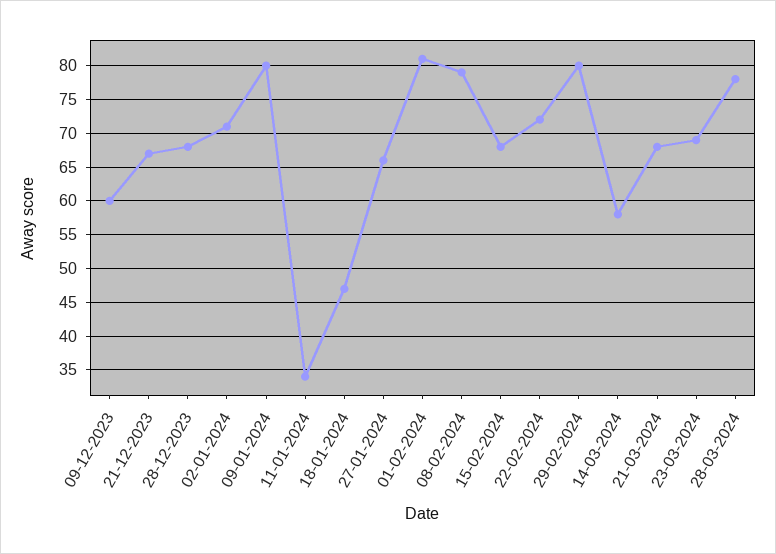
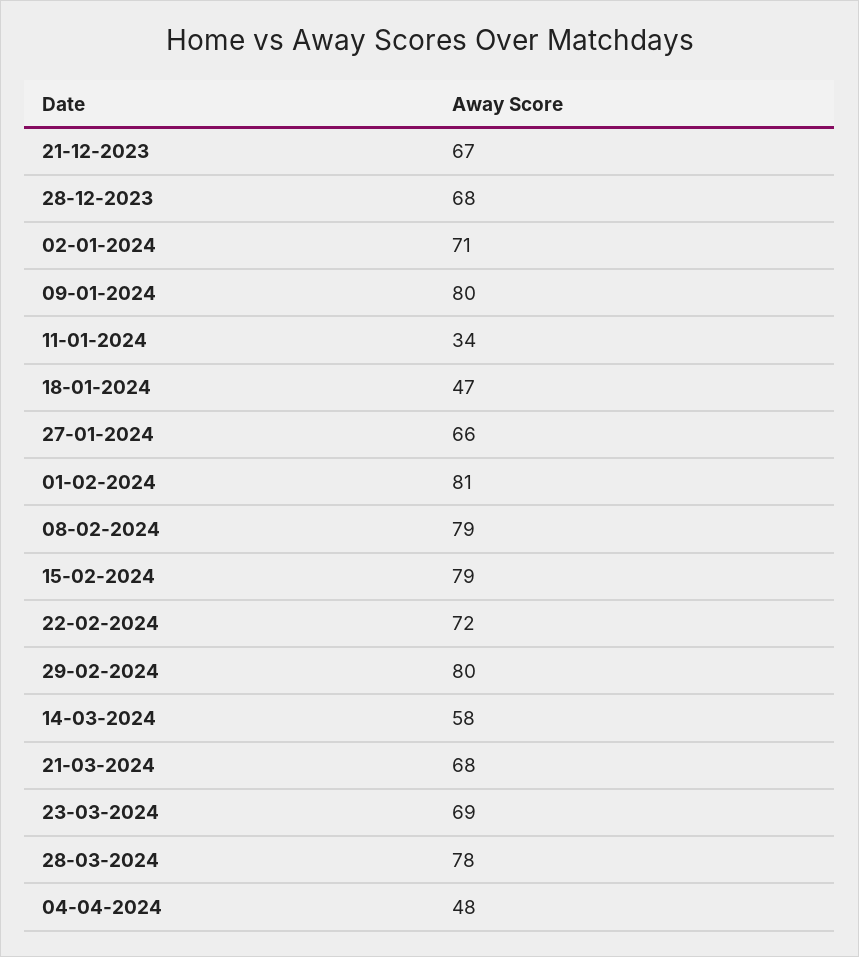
09-12-2023: 60 -> none
15-02-2024: 68 -> 79
04-04-2024: none -> 48

